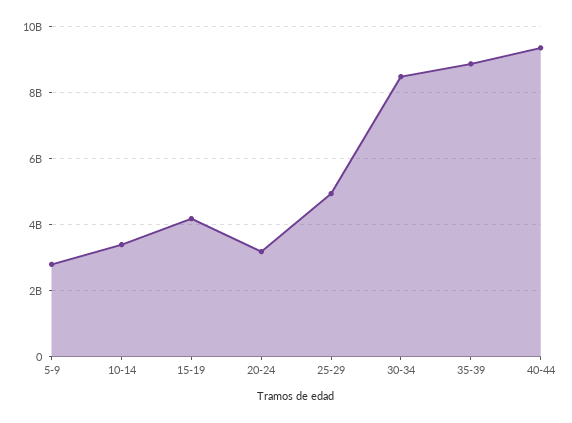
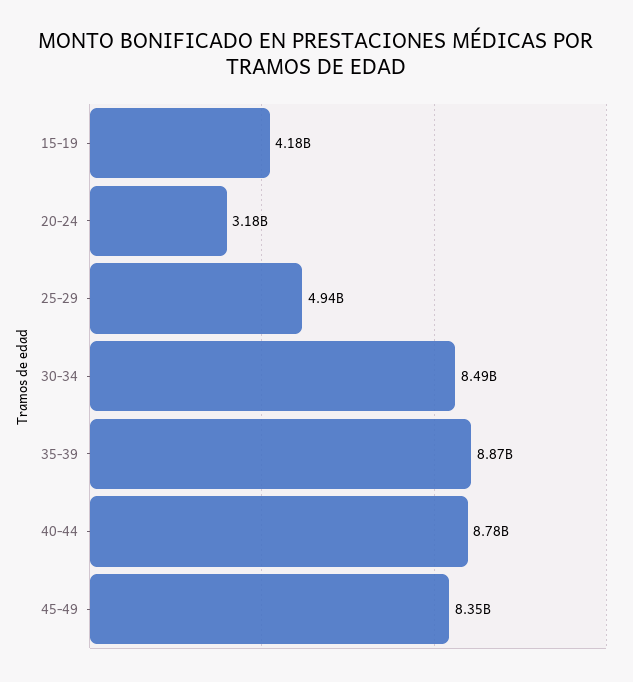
5-9: 2800000000 -> none
10-14: 3400000000 -> none
40-44: 9400000000 -> 8780000000
45-49: none -> 8350000000

